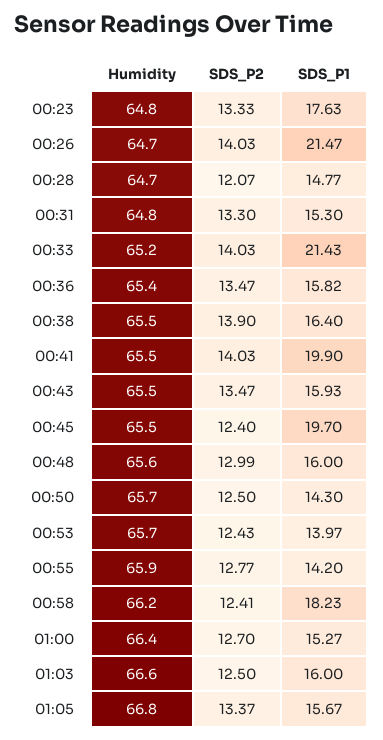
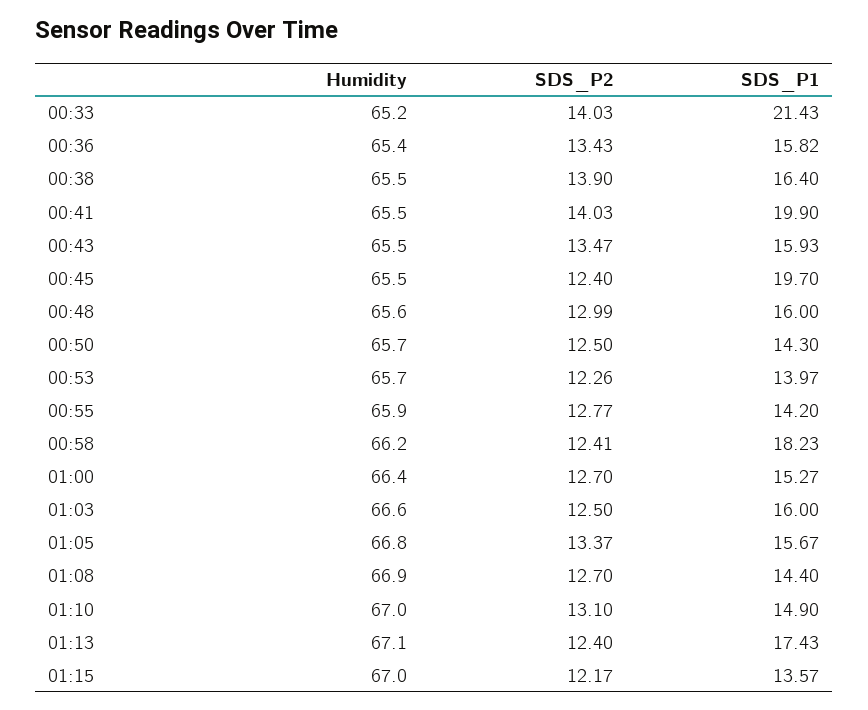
Humidity, 00:23: 64.8 -> none
SDS_P2, 00:23: 13.33 -> none
SDS_P1, 00:23: 17.63 -> none
Humidity, 00:26: 64.7 -> none
SDS_P2, 00:26: 14.03 -> none
SDS_P1, 00:26: 21.47 -> none
Humidity, 00:28: 64.7 -> none
SDS_P2, 00:28: 12.07 -> none
SDS_P1, 00:28: 14.77 -> none
Humidity, 00:31: 64.8 -> none
SDS_P2, 00:31: 13.3 -> none
SDS_P1, 00:31: 15.3 -> none
SDS_P2, 00:36: 13.47 -> 13.43
SDS_P2, 00:53: 12.43 -> 12.26
Humidity, 01:08: none -> 66.9
SDS_P2, 01:08: none -> 12.7
SDS_P1, 01:08: none -> 14.4
Humidity, 01:10: none -> 67
SDS_P2, 01:10: none -> 13.1
SDS_P1, 01:10: none -> 14.9
Humidity, 01:13: none -> 67.1
SDS_P2, 01:13: none -> 12.4
SDS_P1, 01:13: none -> 17.43
Humidity, 01:15: none -> 67
SDS_P2, 01:15: none -> 12.17
SDS_P1, 01:15: none -> 13.57

